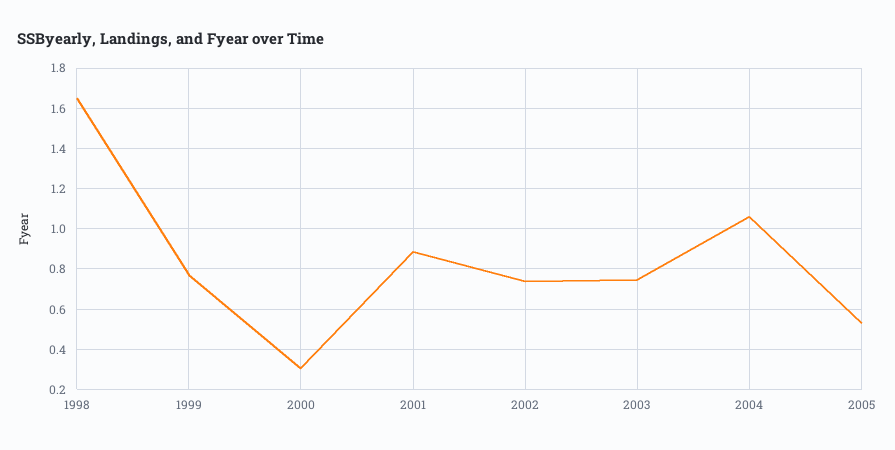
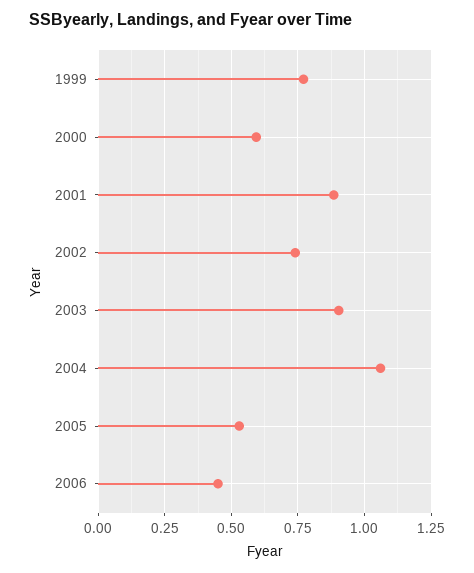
1998: 1.65 -> none
2000: 0.3 -> 0.6
2003: 0.75 -> 0.9
2006: none -> 0.45

